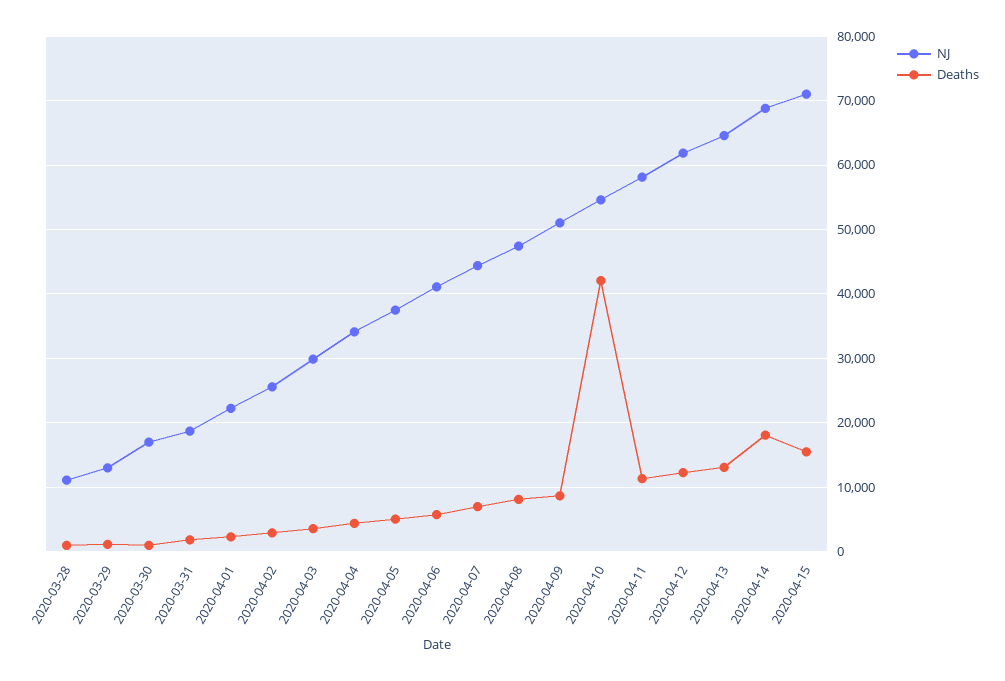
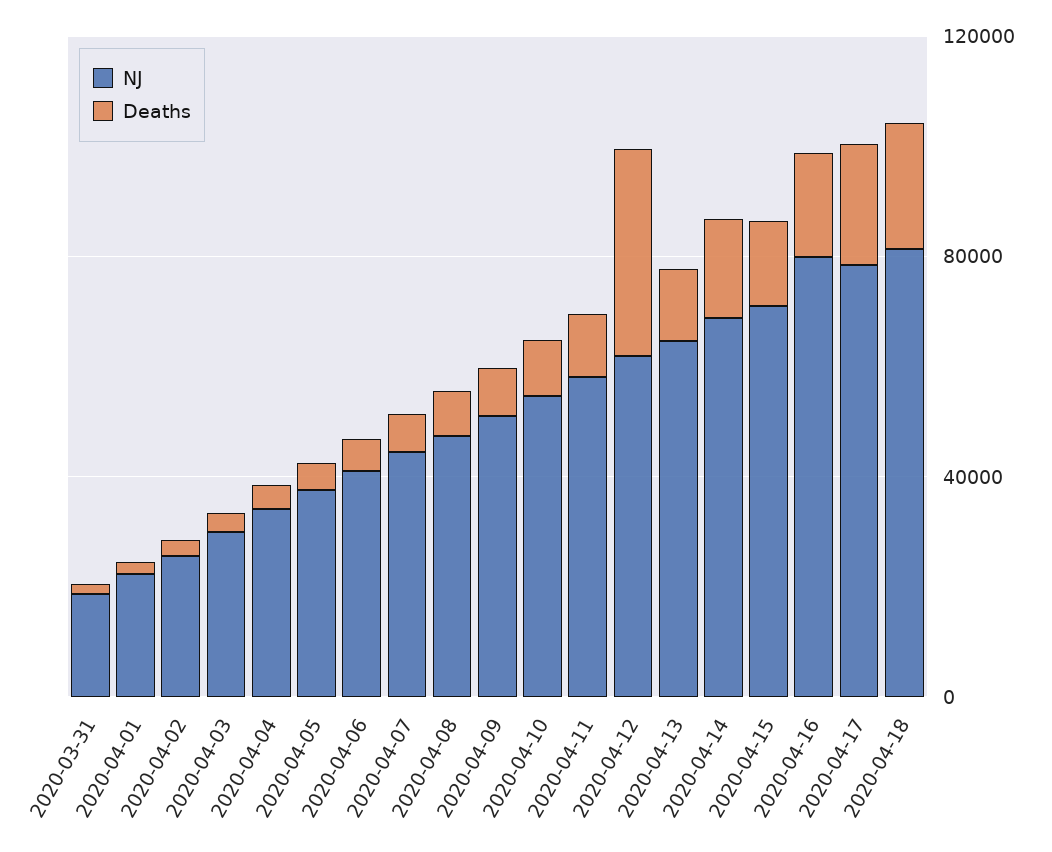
NJ, 2020-03-28: 11000 -> none
Deaths, 2020-03-28: 1000 -> none
NJ, 2020-03-29: 13000 -> none
Deaths, 2020-03-29: 1000 -> none
NJ, 2020-03-30: 17000 -> none
Deaths, 2020-03-30: 1000 -> none
Deaths, 2020-04-10: 42000 -> 10000
Deaths, 2020-04-12: 12000 -> 40000
NJ, 2020-04-16: none -> 80000
Deaths, 2020-04-16: none -> 20000
NJ, 2020-04-17: none -> 80000
Deaths, 2020-04-17: none -> 20000
NJ, 2020-04-18: none -> 80000
Deaths, 2020-04-18: none -> 20000

